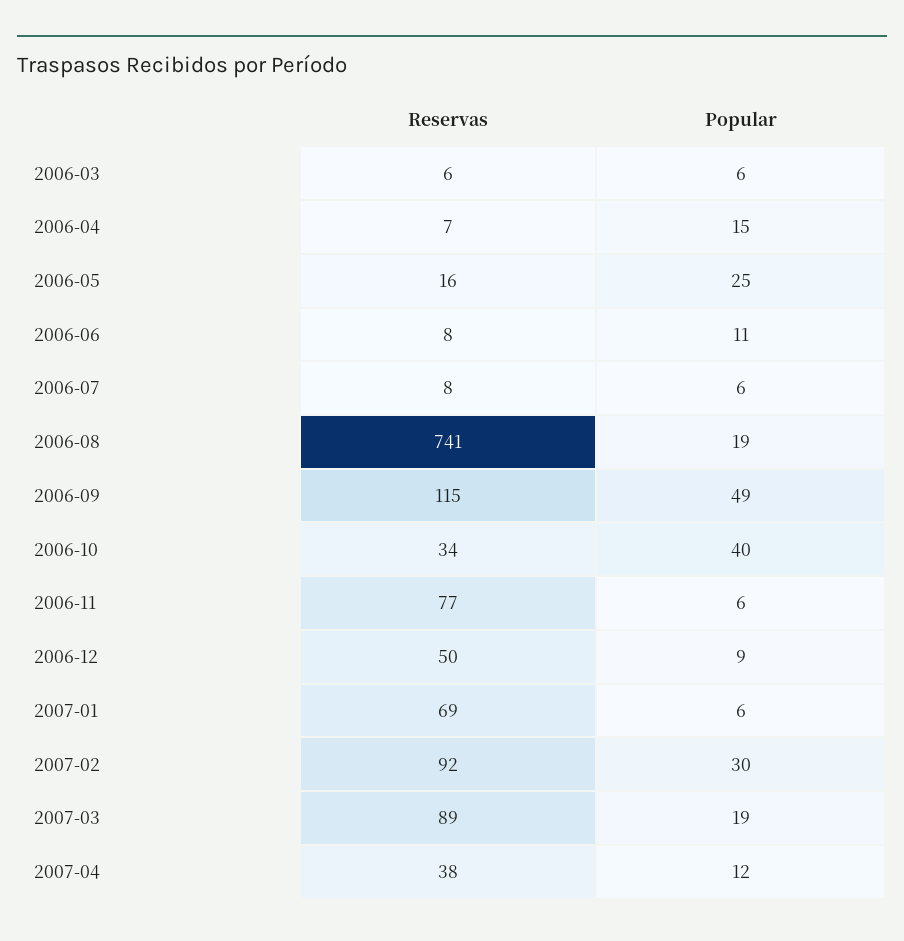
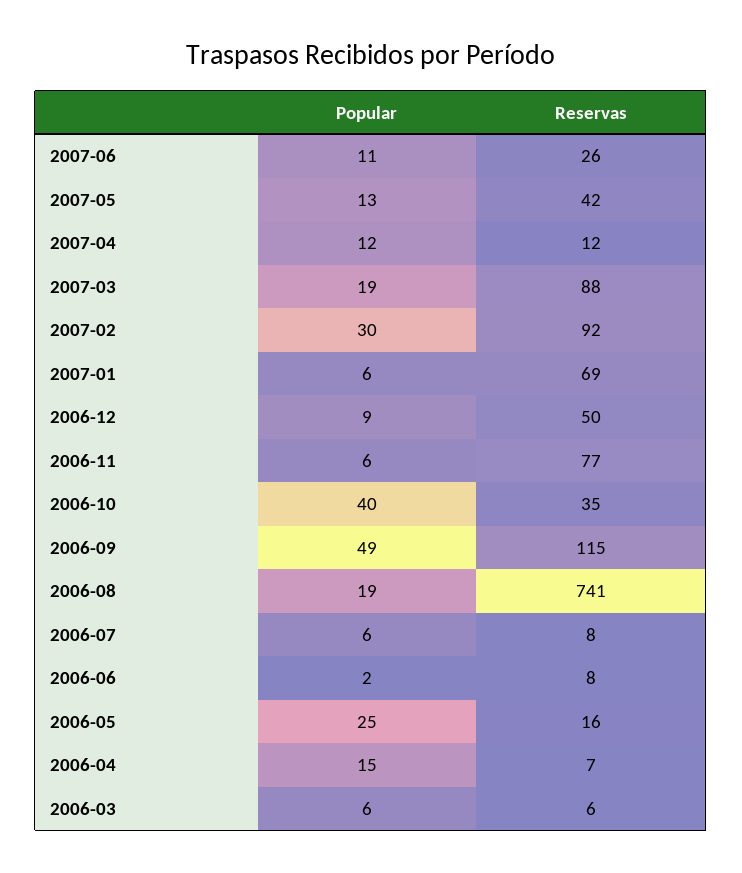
Popular, 2006-06: 11 -> 2
Reservas, 2006-10: 34 -> 35
Reservas, 2007-03: 89 -> 88
Reservas, 2007-04: 38 -> 12
Popular, 2007-06: none -> 11
Reservas, 2007-06: none -> 26
Popular, 2007-05: none -> 13
Reservas, 2007-05: none -> 42

